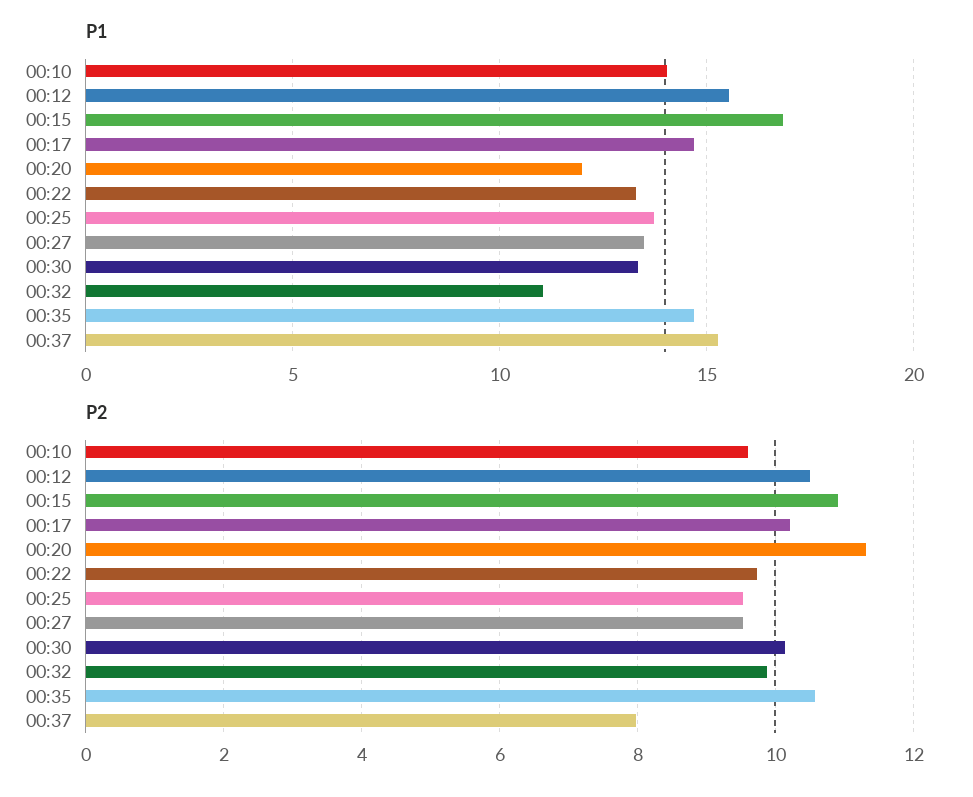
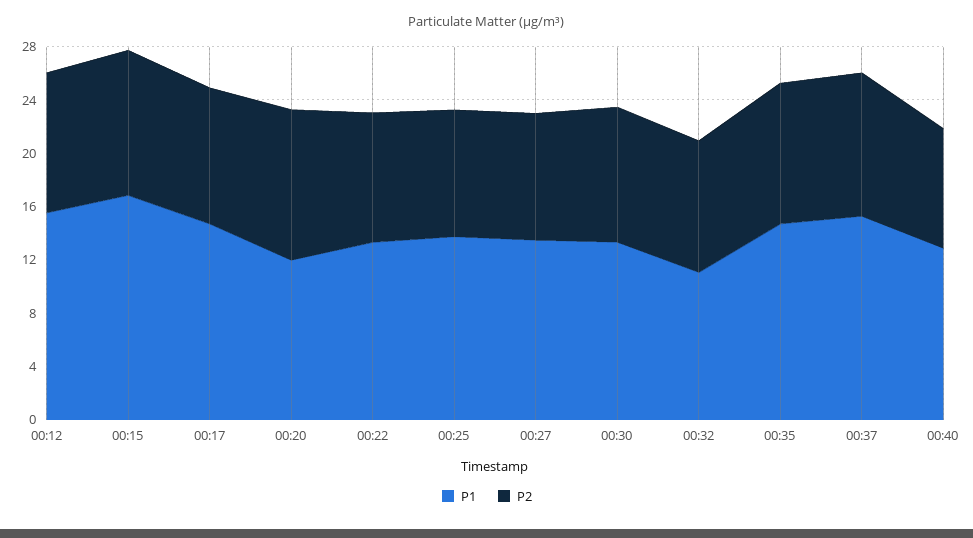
P1, 00:10: 14 -> none
P2, 00:10: 9.6 -> none
P2, 00:37: 8 -> 11
P1, 00:40: none -> 13
P2, 00:40: none -> 9

